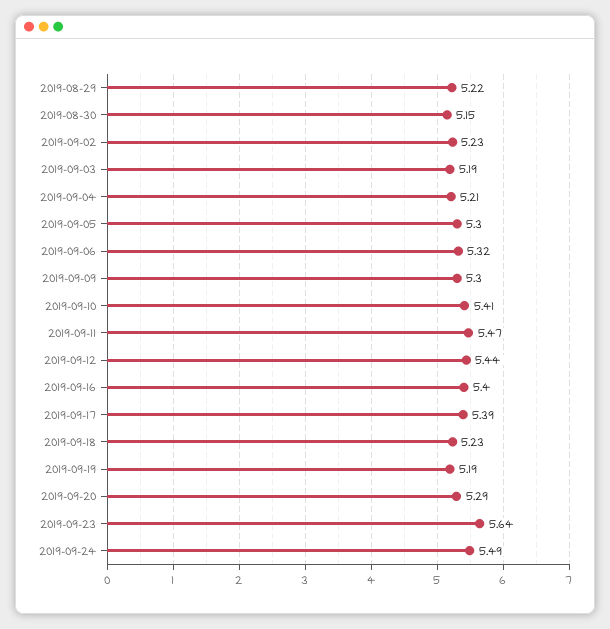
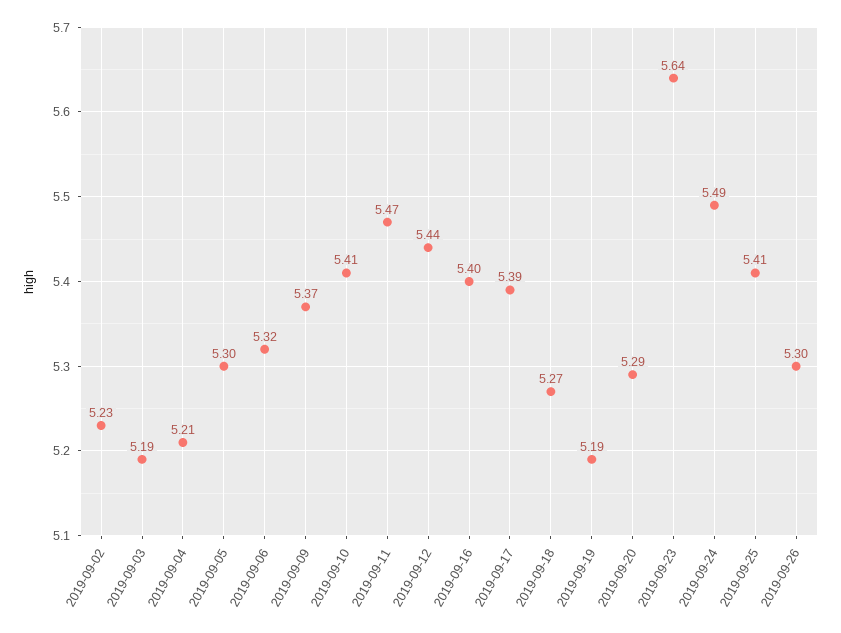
2019-08-29: 5.22 -> none
2019-08-30: 5.15 -> none
2019-09-09: 5.3 -> 5.37
2019-09-18: 5.23 -> 5.27
2019-09-25: none -> 5.41
2019-09-26: none -> 5.3

